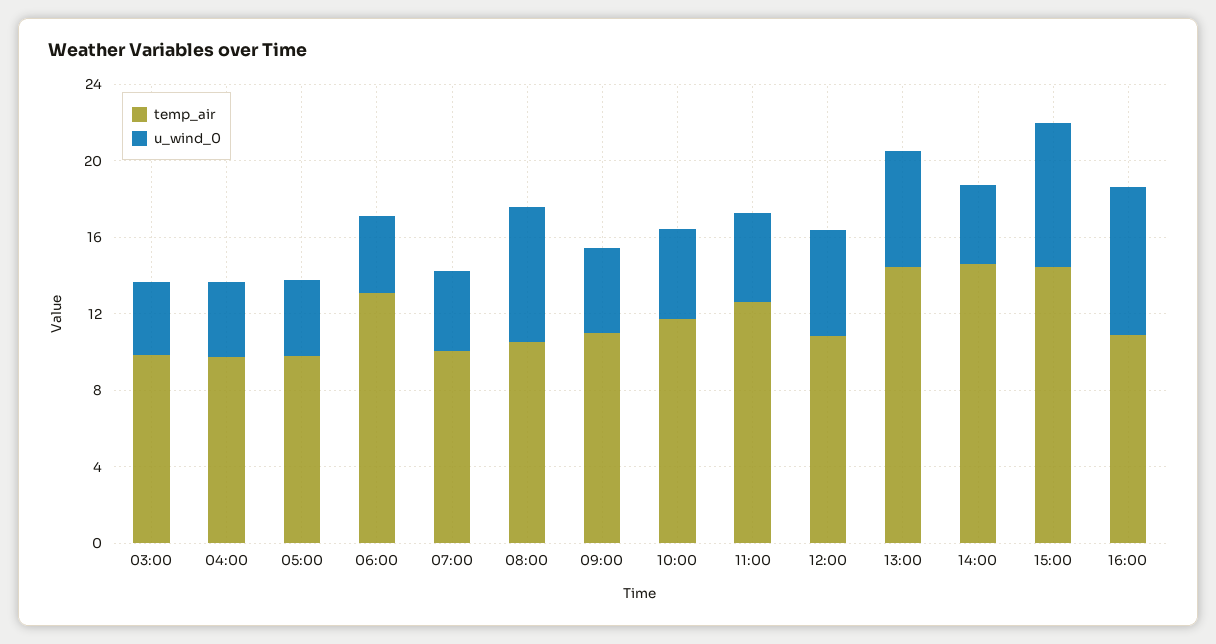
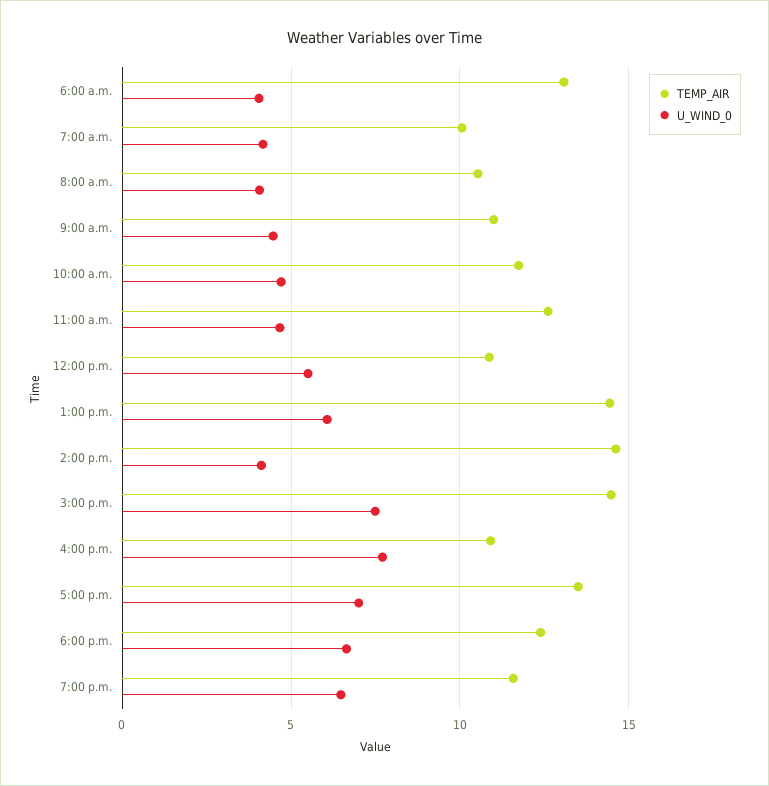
temp_air, 03:00: 10 -> none
u_wind_0, 03:00: 4 -> none
temp_air, 04:00: 10 -> none
u_wind_0, 04:00: 4 -> none
temp_air, 05:00: 10 -> none
u_wind_0, 05:00: 4 -> none
u_wind_0, 08:00: 7 -> 4
temp_air, 5:00 p.m.: none -> 13.5
u_wind_0, 5:00 p.m.: none -> 7
temp_air, 6:00 p.m.: none -> 12.5
u_wind_0, 6:00 p.m.: none -> 6.5
temp_air, 7:00 p.m.: none -> 11.5
u_wind_0, 7:00 p.m.: none -> 6.5

